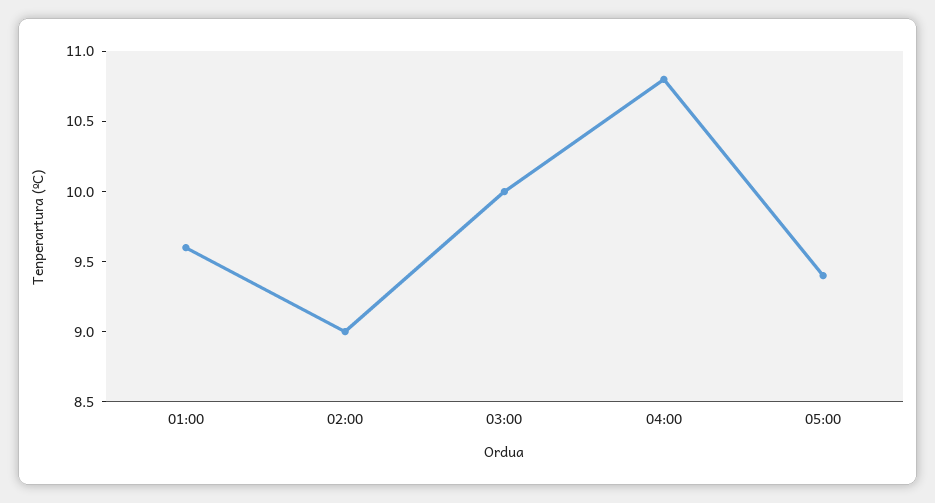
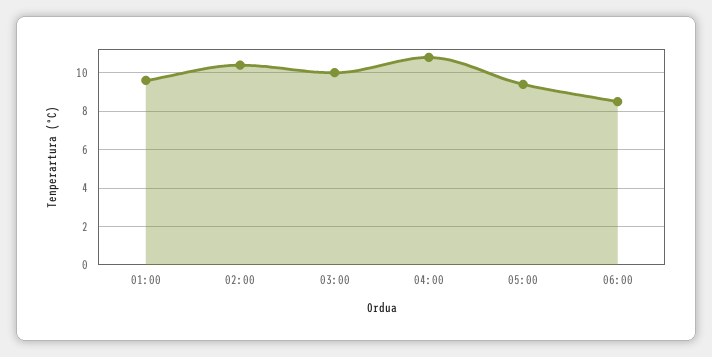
02:00: 9 -> 10.5
06:00: none -> 8.5

